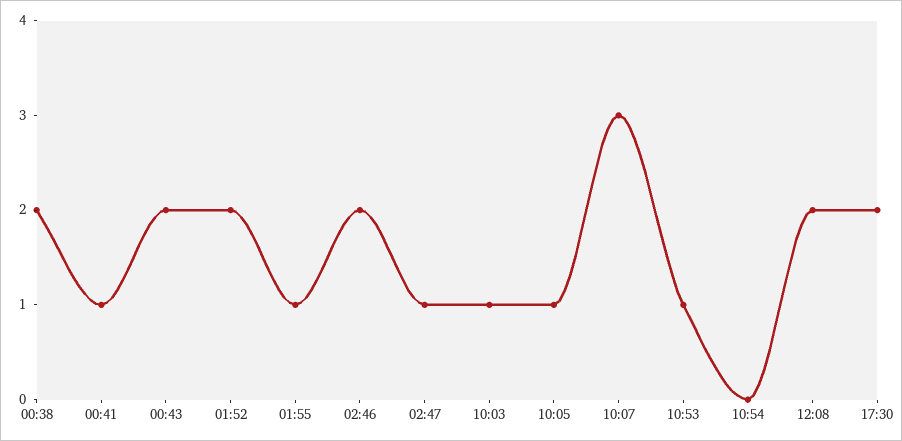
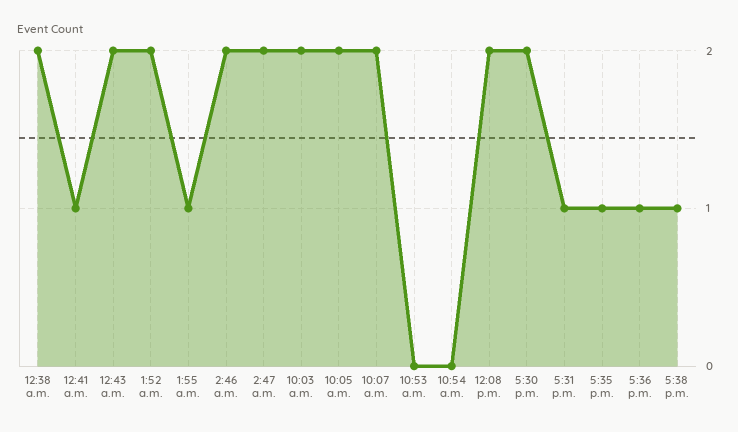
02:47: 1 -> 2
10:03: 1 -> 2
10:05: 1 -> 2
10:07: 3 -> 2
10:53: 1 -> 0
5:31 p.m.: none -> 1
5:35 p.m.: none -> 1
5:36 p.m.: none -> 1
5:38 p.m.: none -> 1

